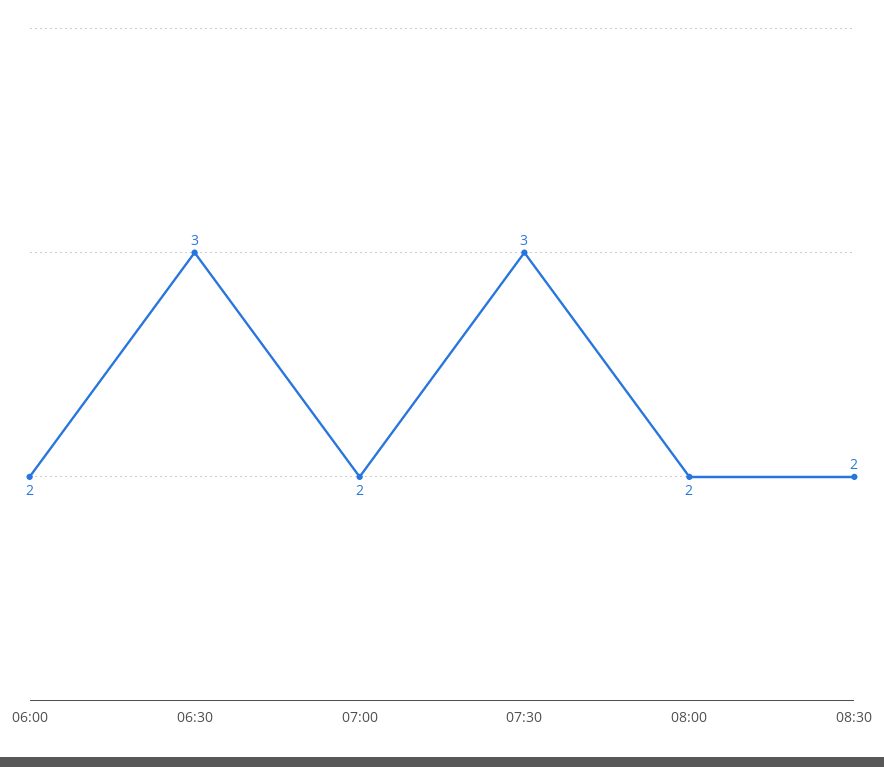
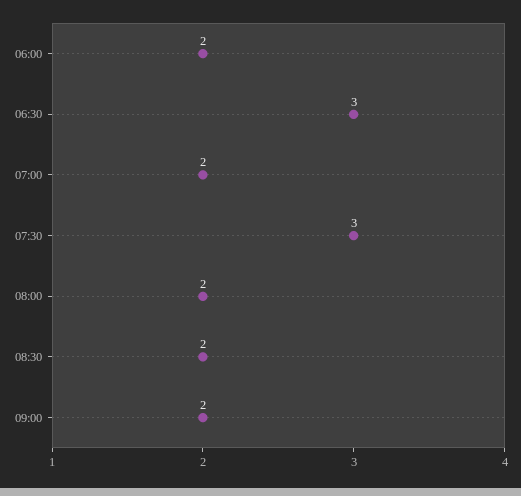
09:00: none -> 2

